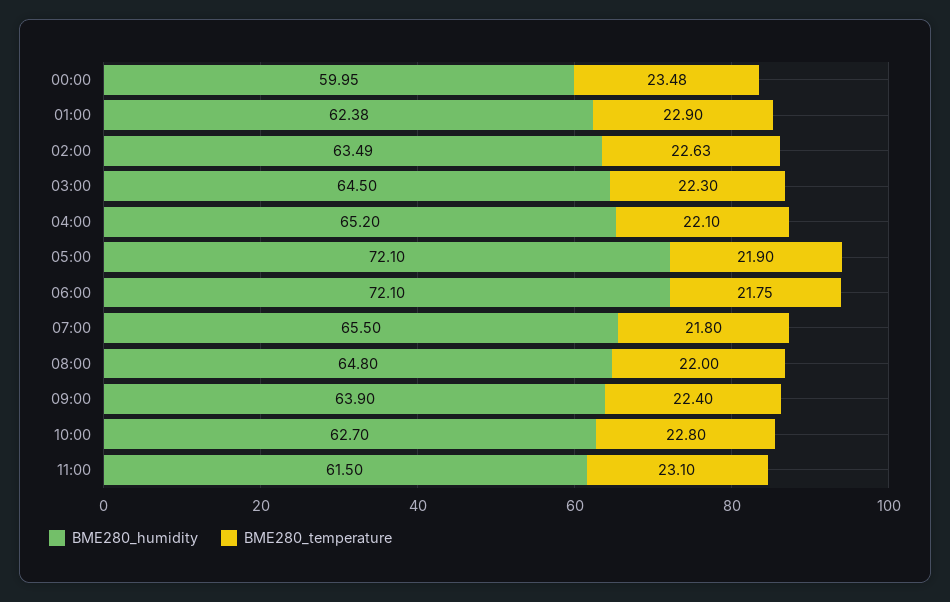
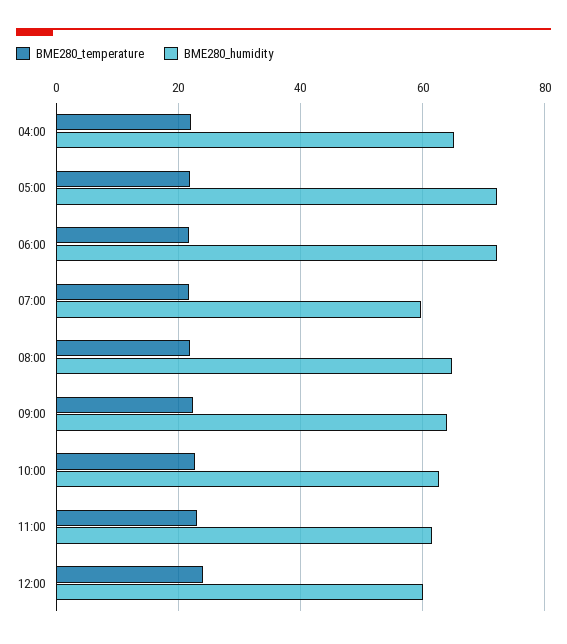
BME280_humidity, 00:00: 59.95 -> none
BME280_temperature, 00:00: 23.48 -> none
BME280_humidity, 01:00: 62.38 -> none
BME280_temperature, 01:00: 22.9 -> none
BME280_humidity, 02:00: 63.49 -> none
BME280_temperature, 02:00: 22.63 -> none
BME280_humidity, 03:00: 64.5 -> none
BME280_temperature, 03:00: 22.3 -> none
BME280_humidity, 07:00: 65.5 -> 60
BME280_temperature, 12:00: none -> 24
BME280_humidity, 12:00: none -> 60

